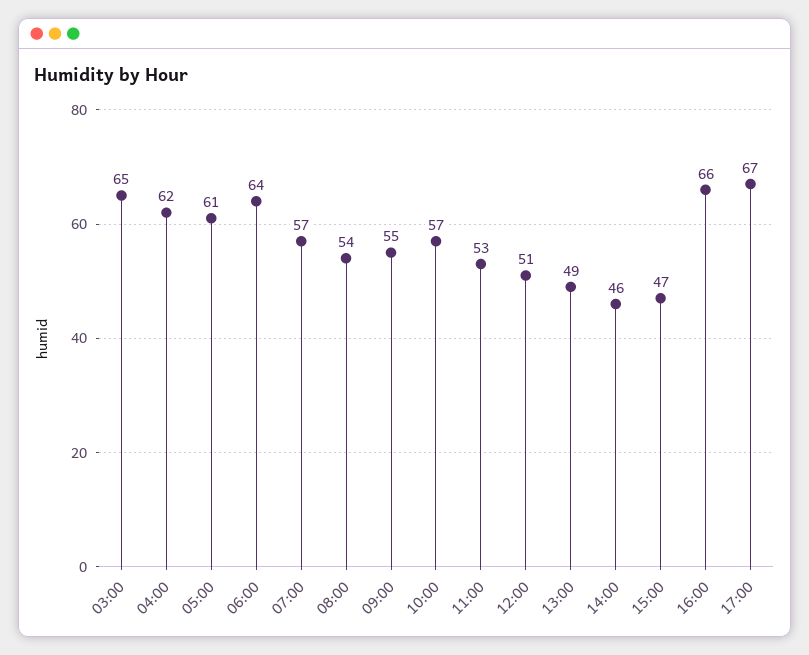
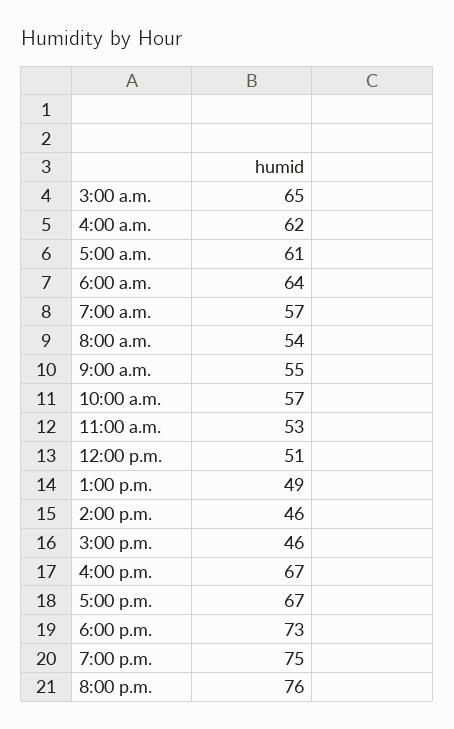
15:00: 47 -> 46
16:00: 66 -> 67
6:00 p.m.: none -> 73
7:00 p.m.: none -> 75
8:00 p.m.: none -> 76

